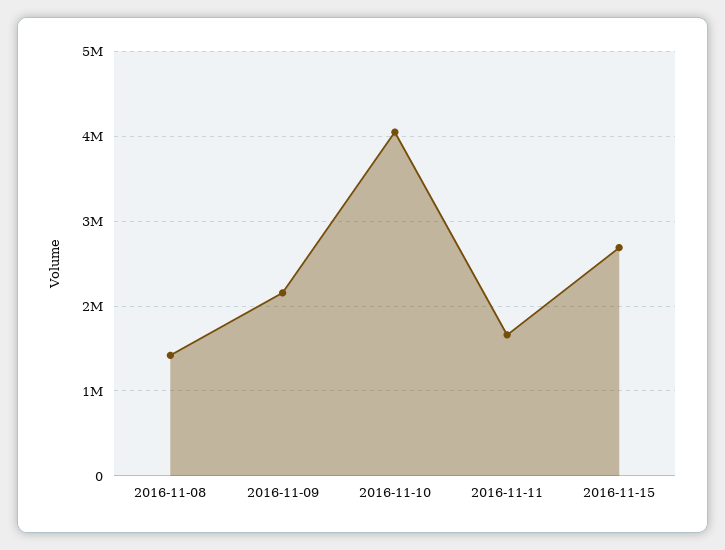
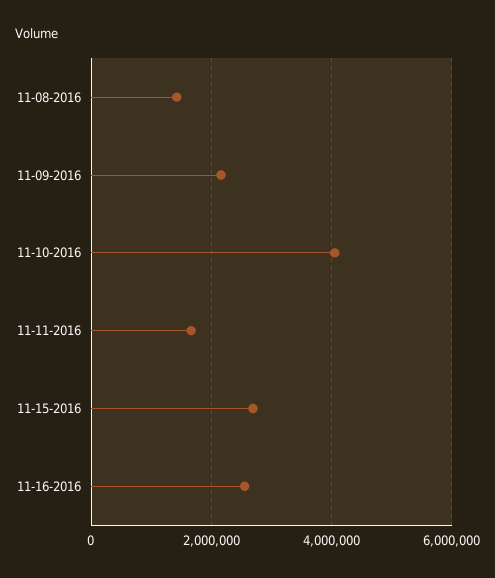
11-16-2016: none -> 2600000

